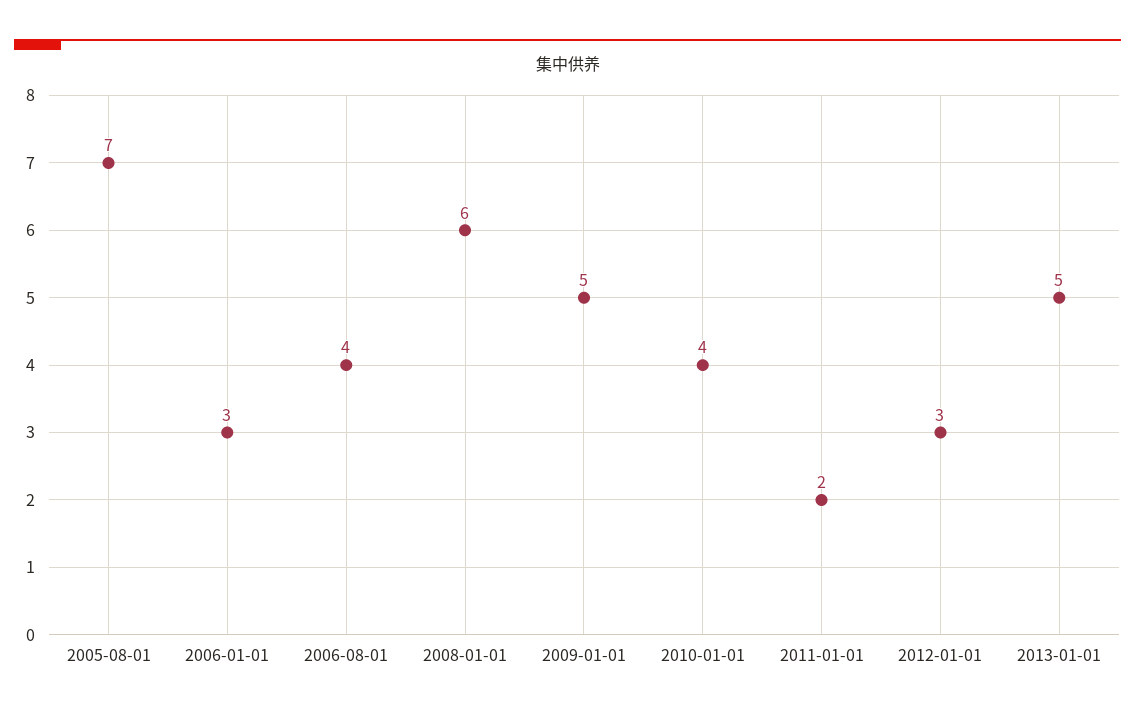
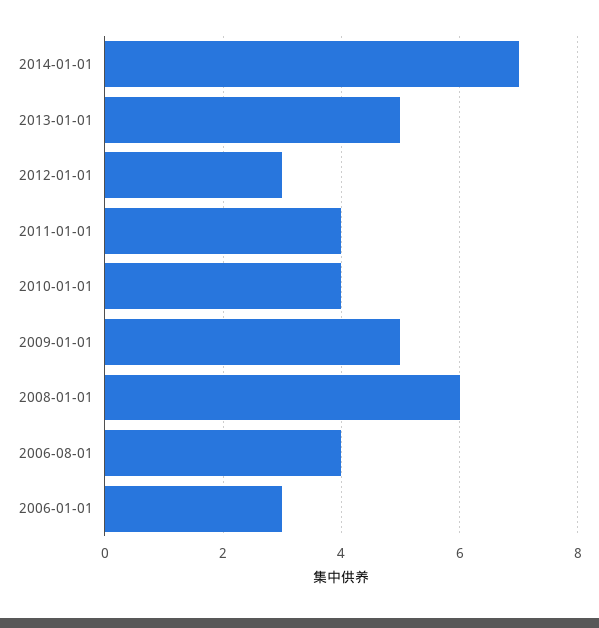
2005-08-01: 7 -> none
2011-01-01: 2 -> 4
2014-01-01: none -> 7

